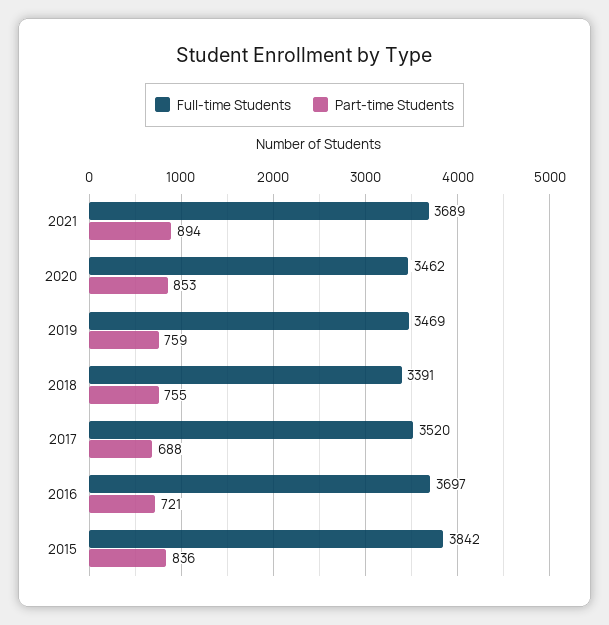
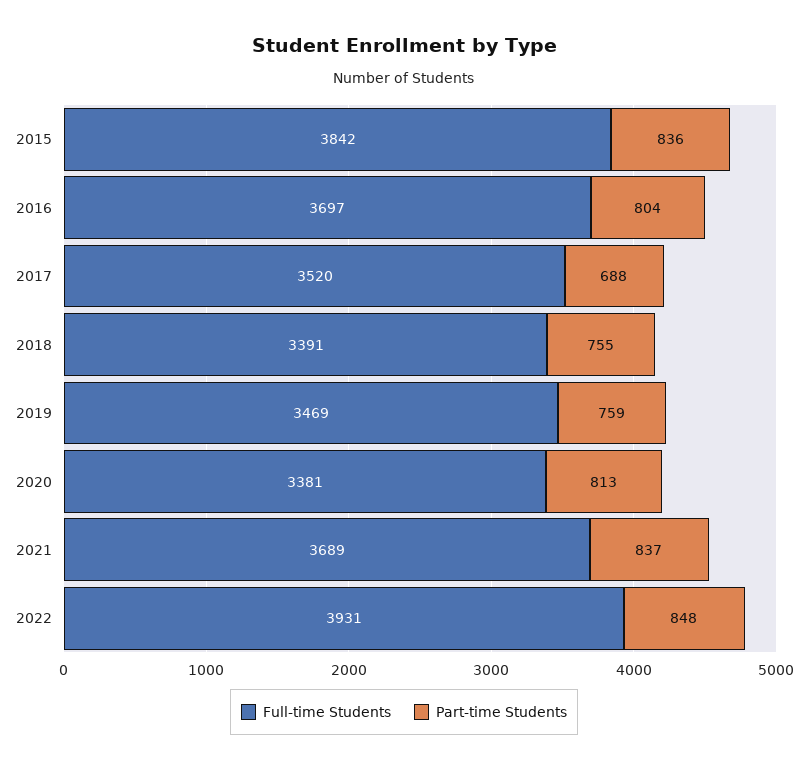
Part-time Students, 2021: 894 -> 837
Full-time Students, 2020: 3462 -> 3381
Part-time Students, 2020: 853 -> 813
Part-time Students, 2016: 721 -> 804
Full-time Students, 2022: none -> 3931
Part-time Students, 2022: none -> 848

